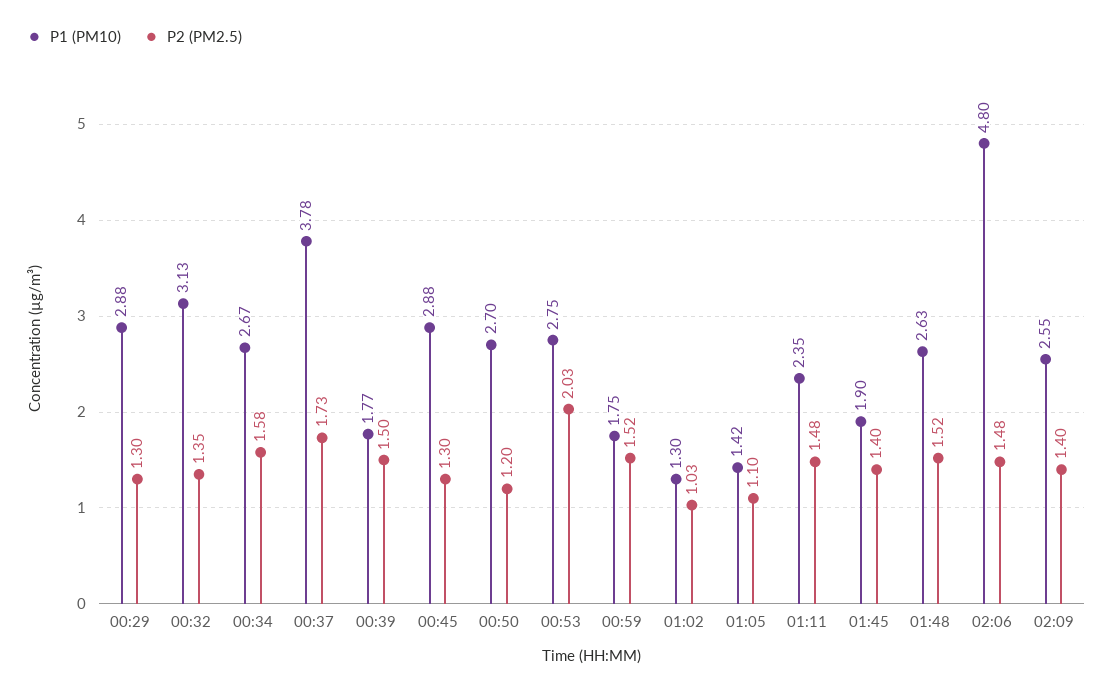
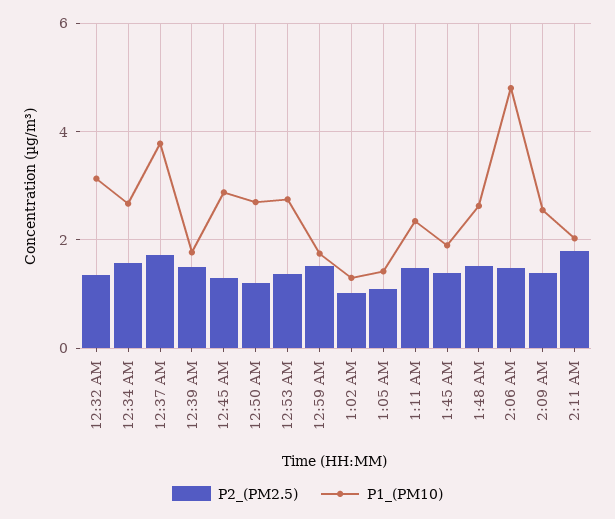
P1 (PM10), 00:29: 2.88 -> none
P2 (PM2.5), 00:29: 1.3 -> none
P2 (PM2.5), 00:53: 2.03 -> 1.4
P2 (PM2.5), 2:11 AM: none -> 1.8
P1 (PM10), 2:11 AM: none -> 2

